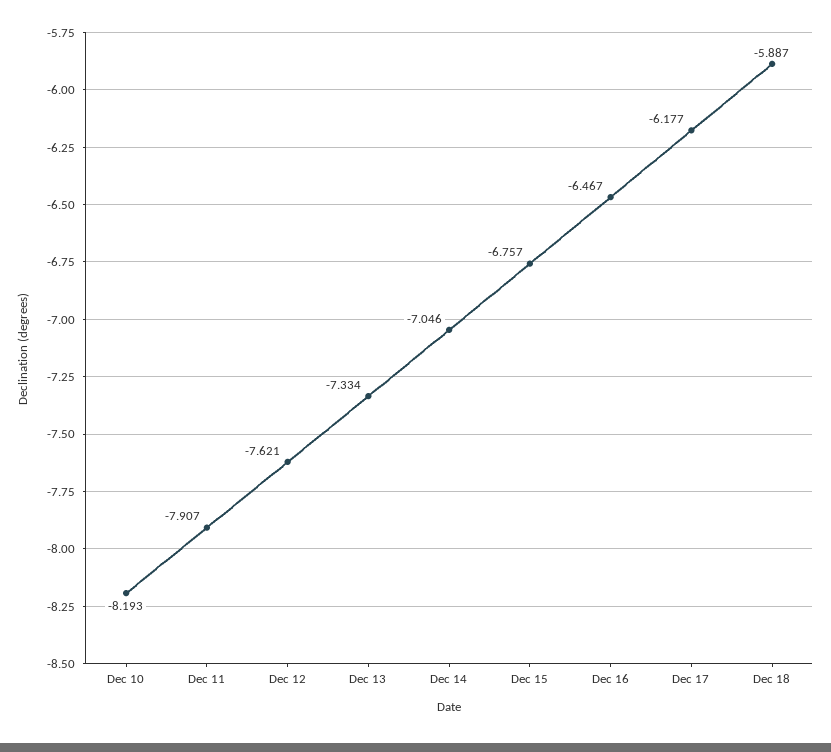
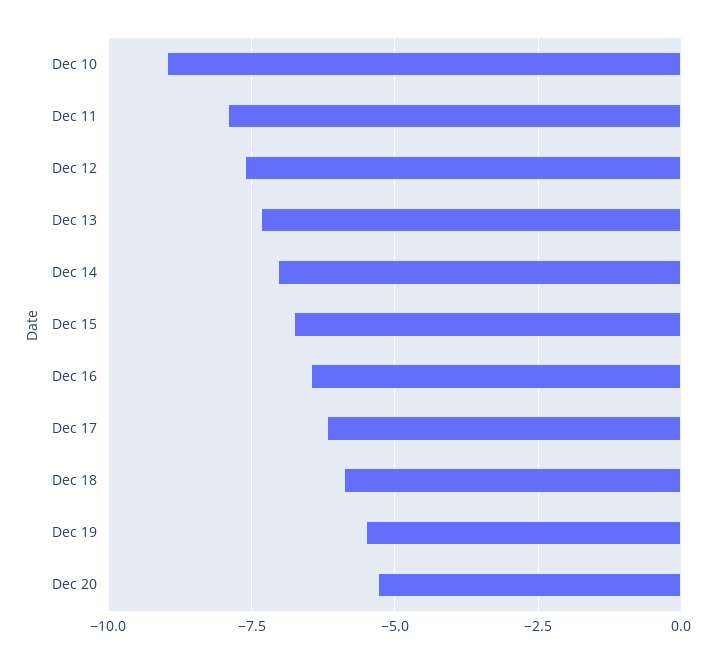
Dec 10: -8.193 -> -9
Dec 19: none -> -5.5
Dec 20: none -> -5.25

